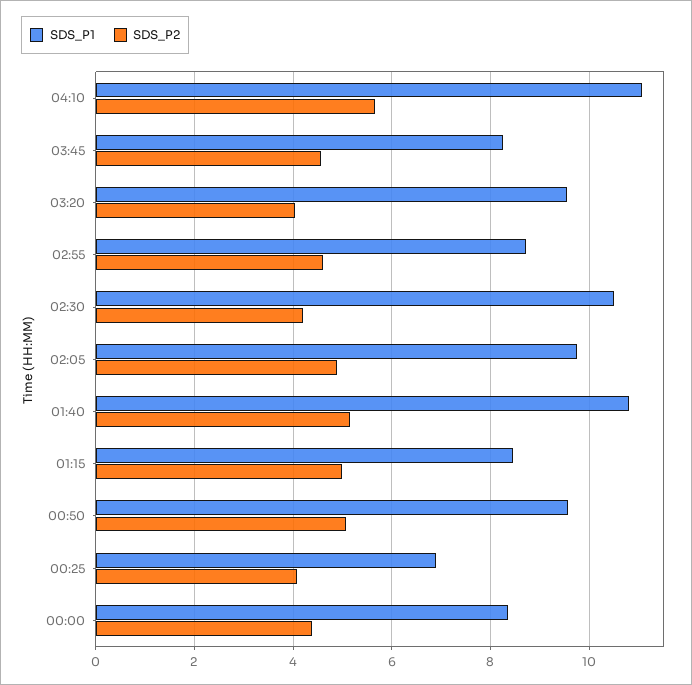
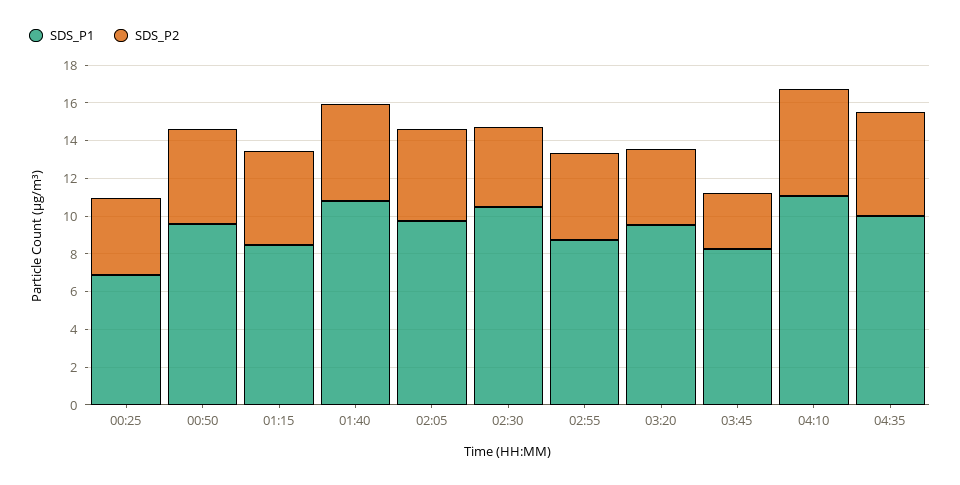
SDS_P2, 03:45: 4.6 -> 3
SDS_P1, 00:00: 8.4 -> none
SDS_P2, 00:00: 4.4 -> none
SDS_P1, 04:35: none -> 10
SDS_P2, 04:35: none -> 5.5

